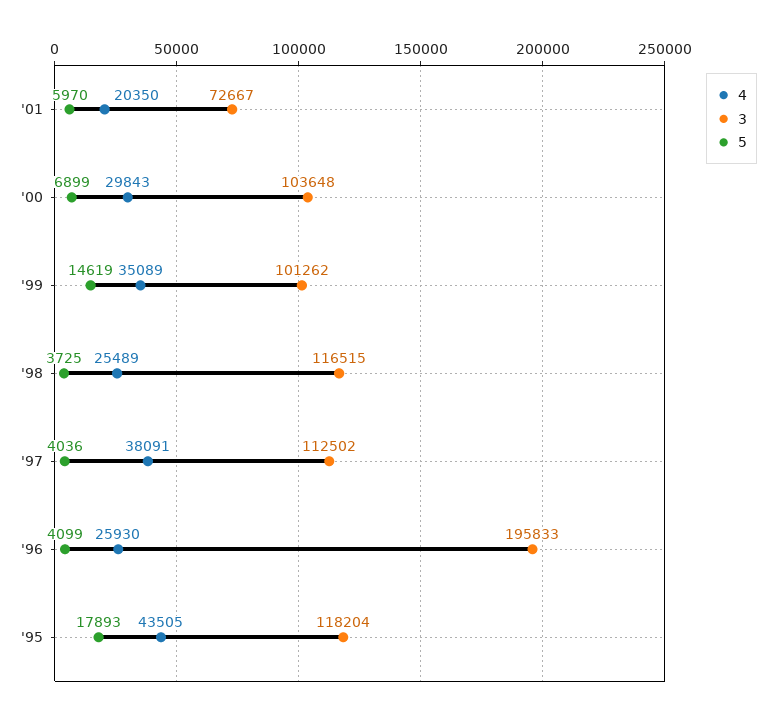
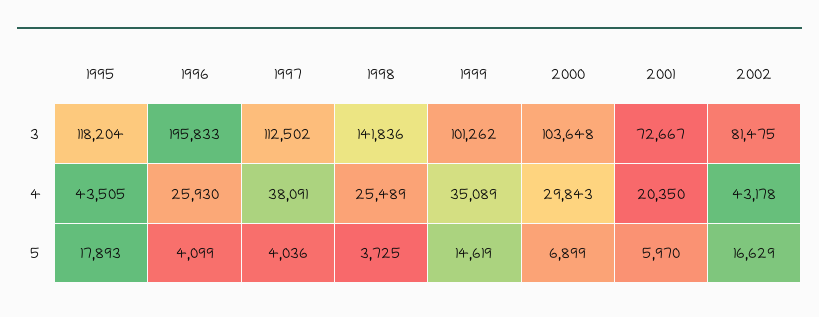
3, '98: 116515 -> 141836
3, 2002: none -> 81475
4, 2002: none -> 43178
5, 2002: none -> 16629

